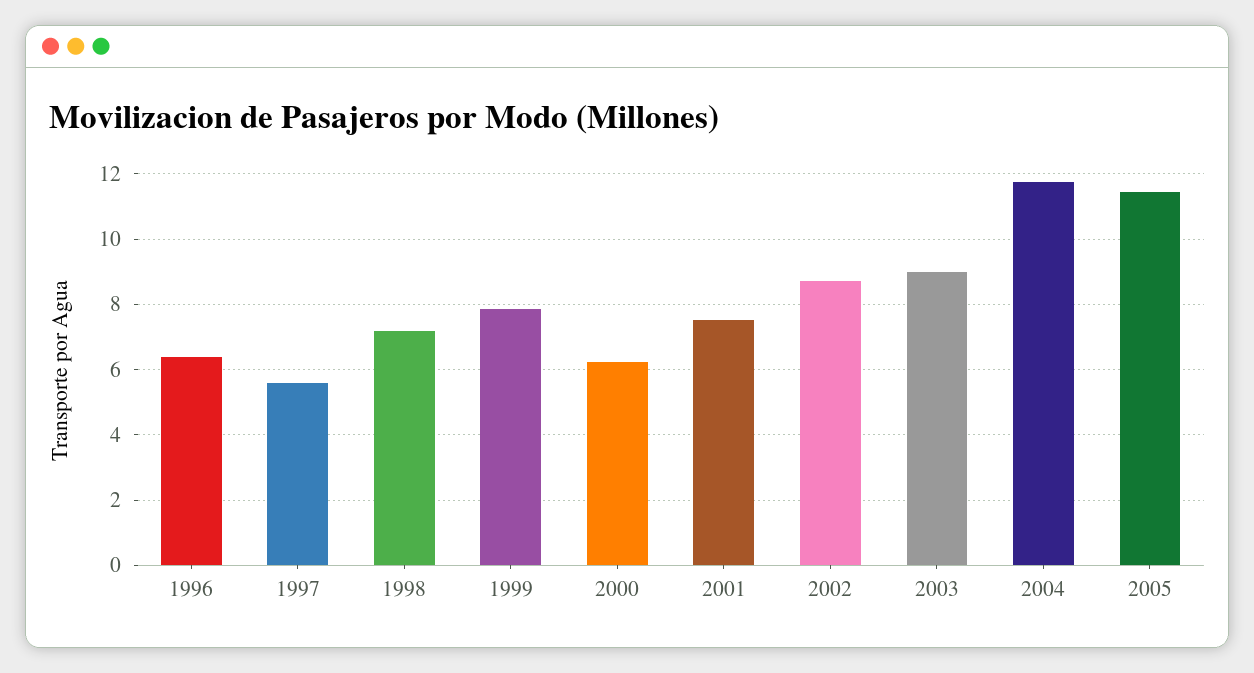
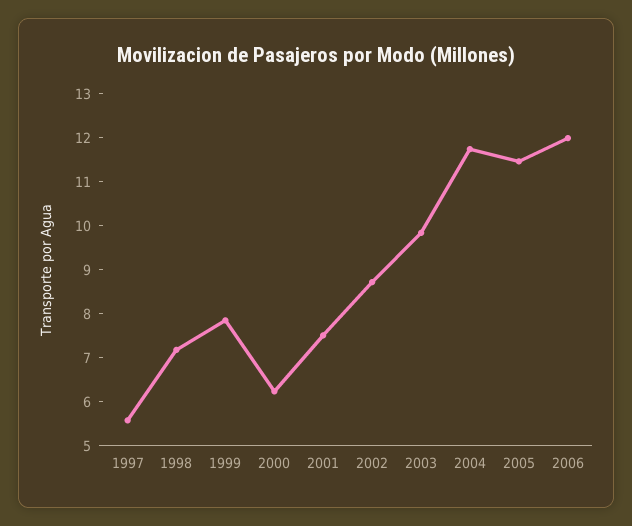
1996: 6.4 -> none
2003: 9 -> 9.8
2006: none -> 12

